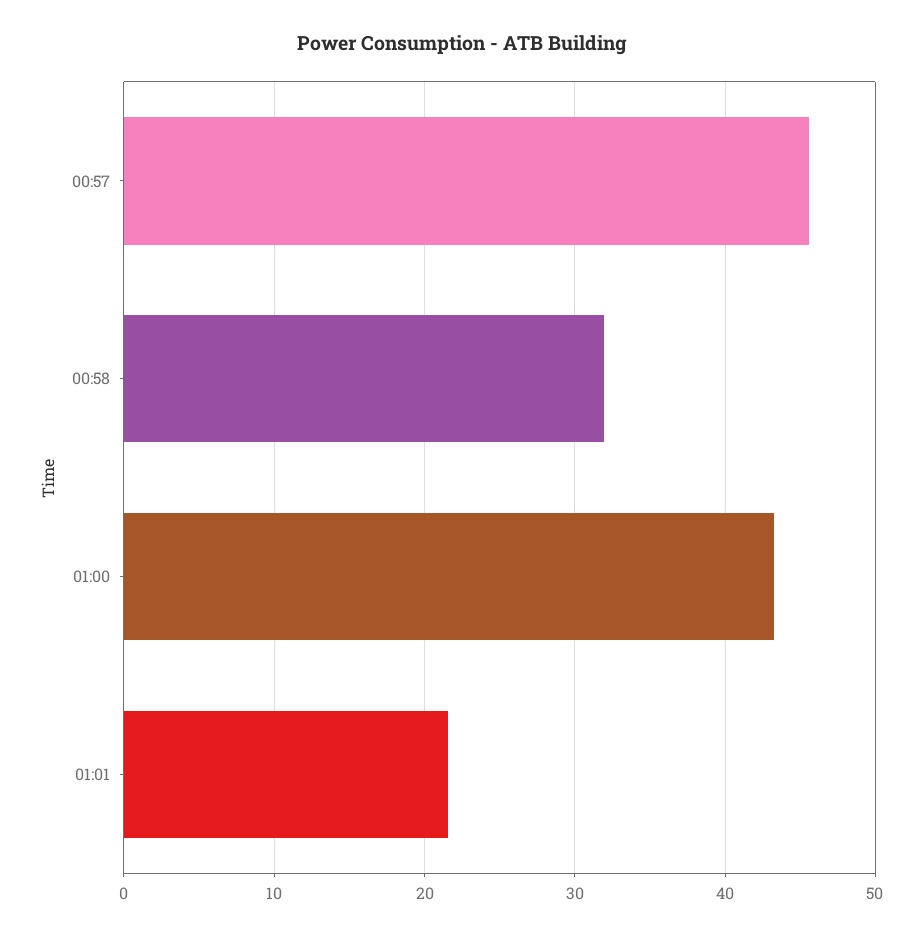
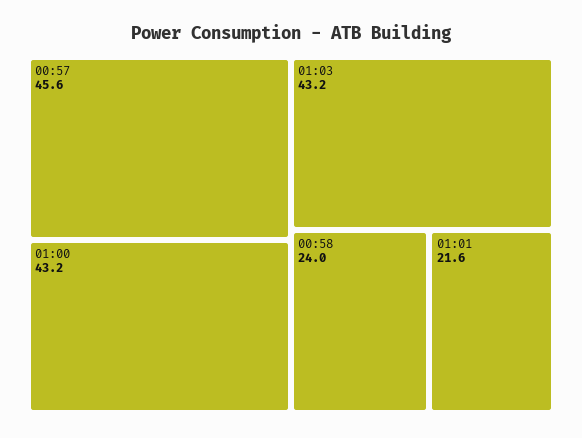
00:58: 32 -> 24
01:03: none -> 43.2

